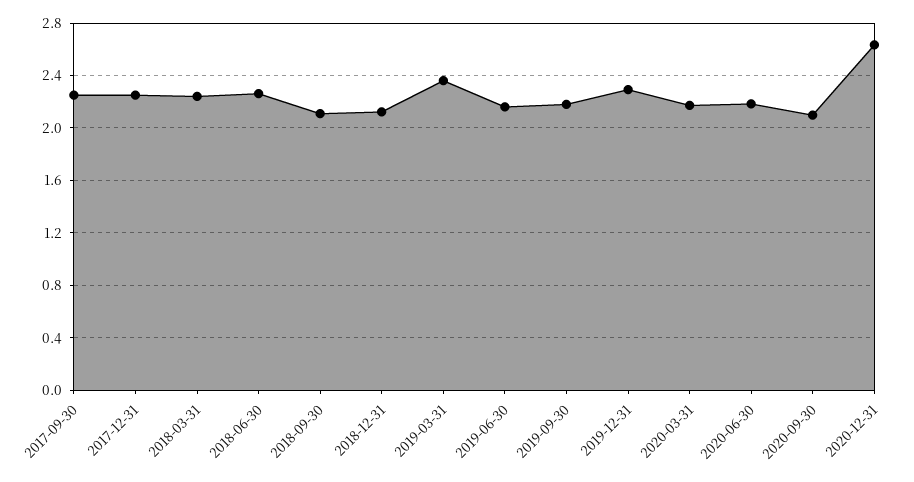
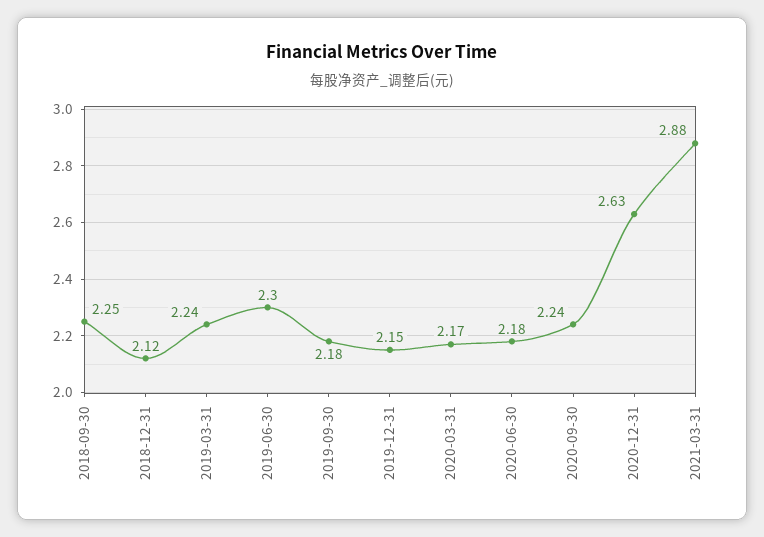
2017-09-30: 2.25 -> none
2017-12-31: 2.25 -> none
2018-03-31: 2.25 -> none
2018-06-30: 2.25 -> none
2018-09-30: 2.1 -> 2.25
2019-03-31: 2.35 -> 2.24
2019-06-30: 2.15 -> 2.3
2019-12-31: 2.3 -> 2.15
2020-09-30: 2.1 -> 2.24
2021-03-31: none -> 2.88

